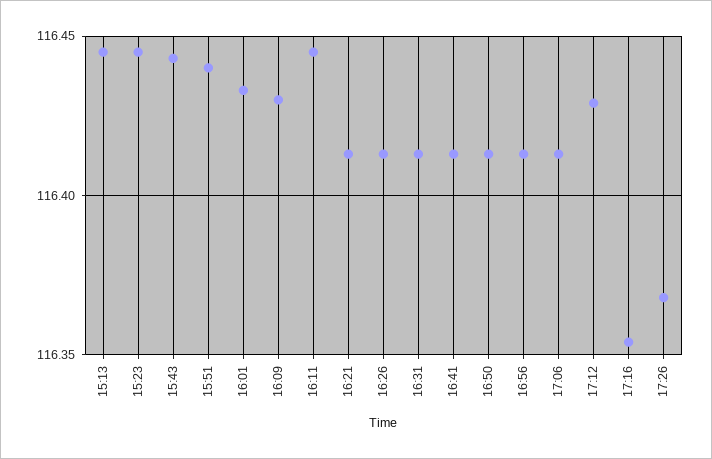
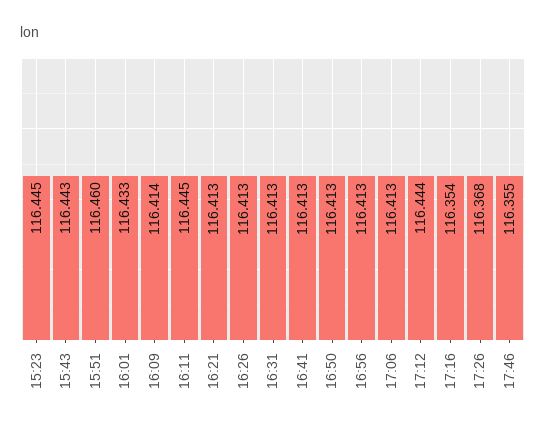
15:13: 116.445 -> none
15:51: 116.44 -> 116.46
16:09: 116.43 -> 116.414
17:12: 116.43 -> 116.444
17:46: none -> 116.355

